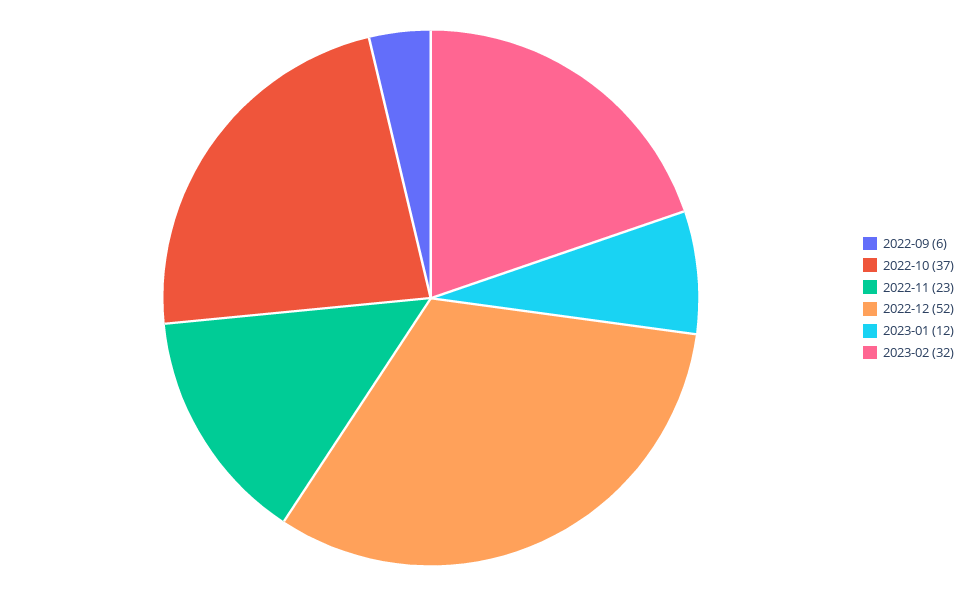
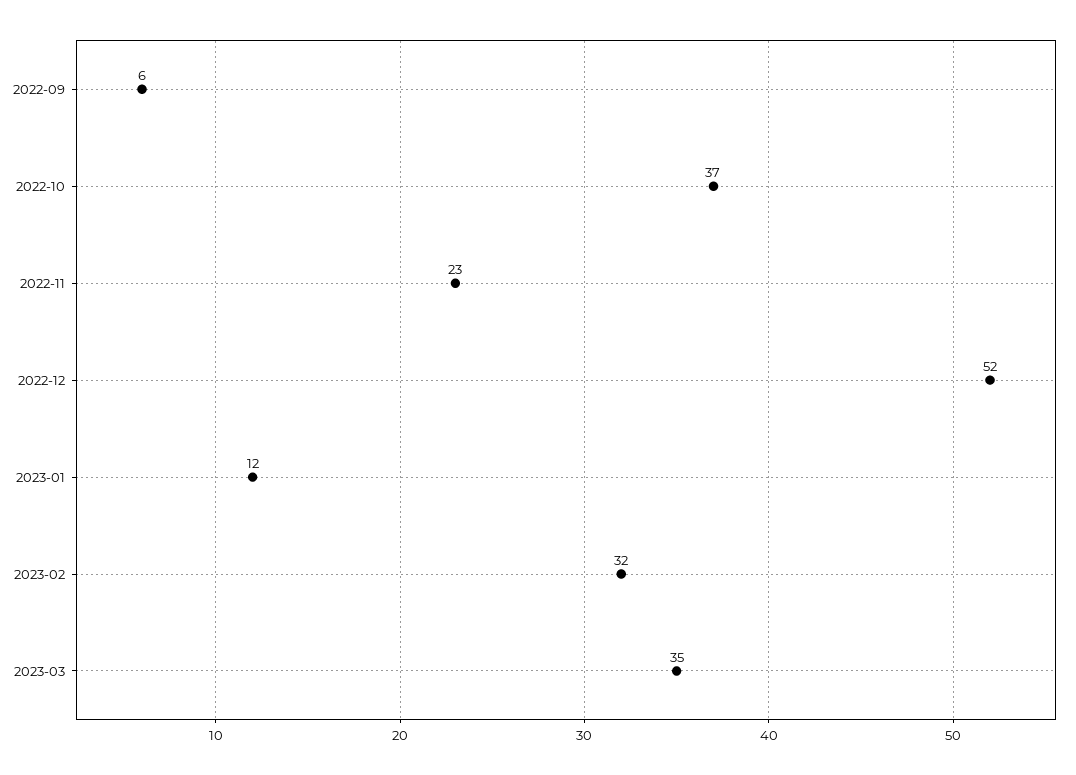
2023-03: none -> 35

